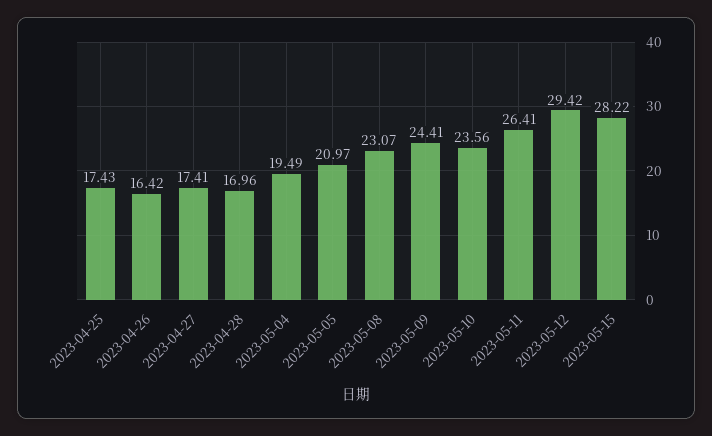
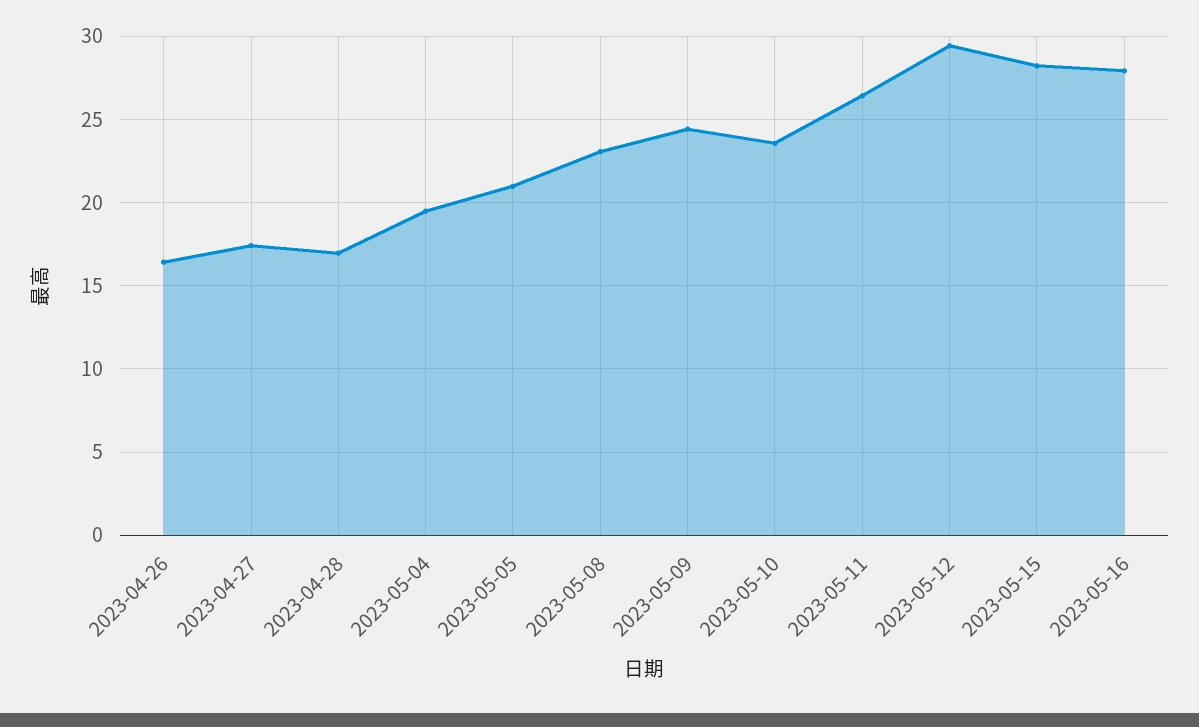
2023-04-25: 17.43 -> none
2023-05-16: none -> 28

